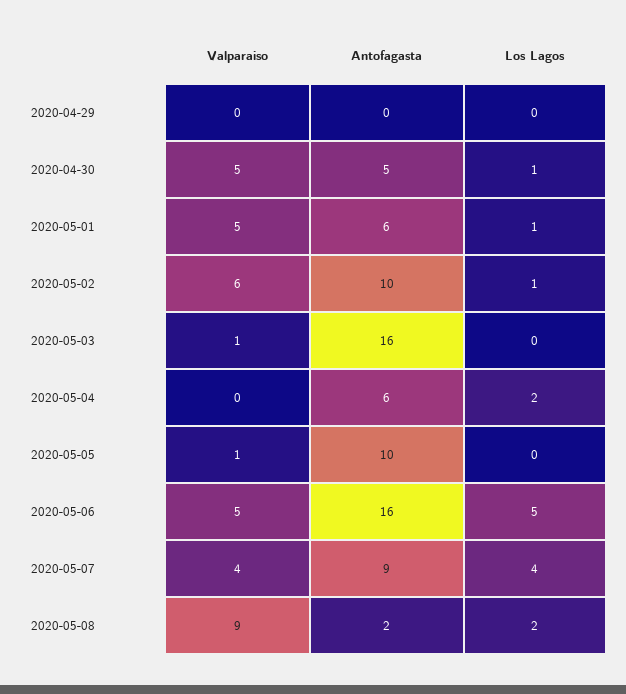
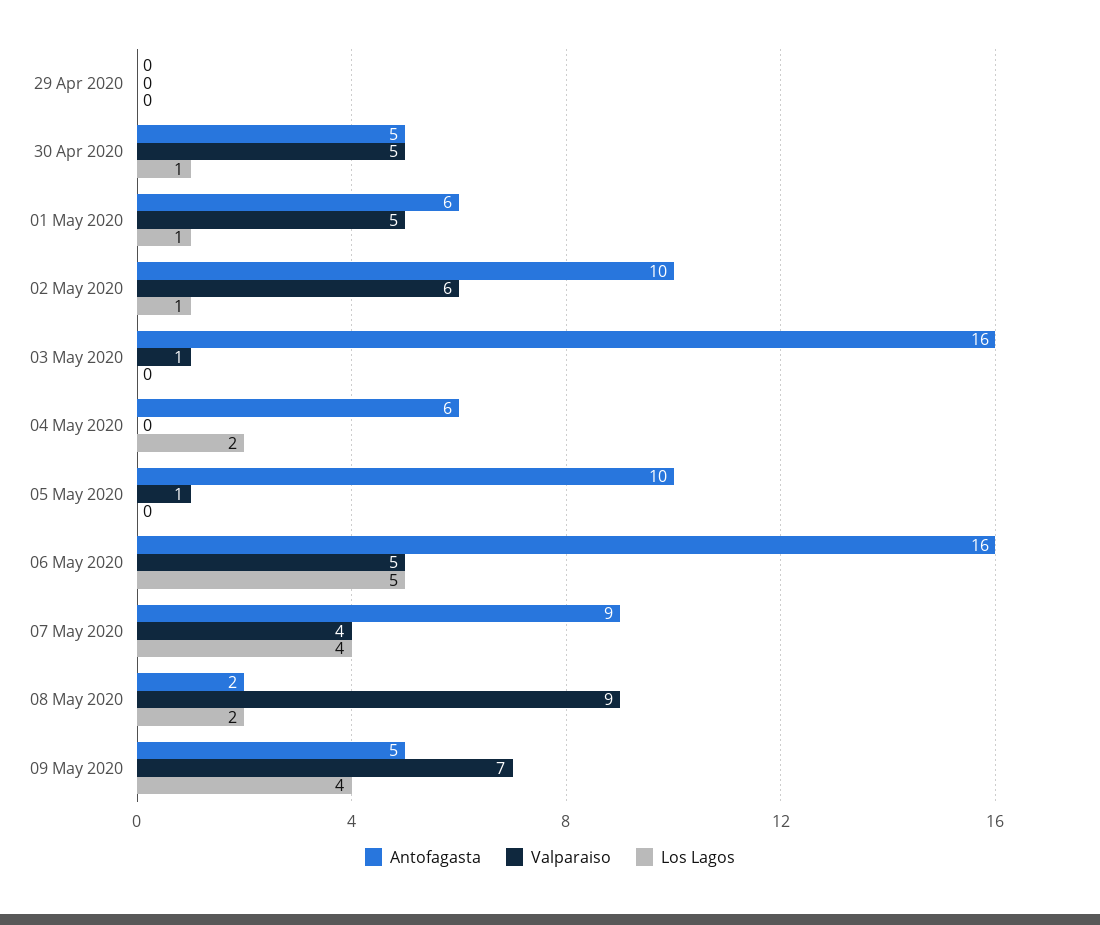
Antofagasta, 09 May 2020: none -> 5
Valparaiso, 09 May 2020: none -> 7
Los Lagos, 09 May 2020: none -> 4

